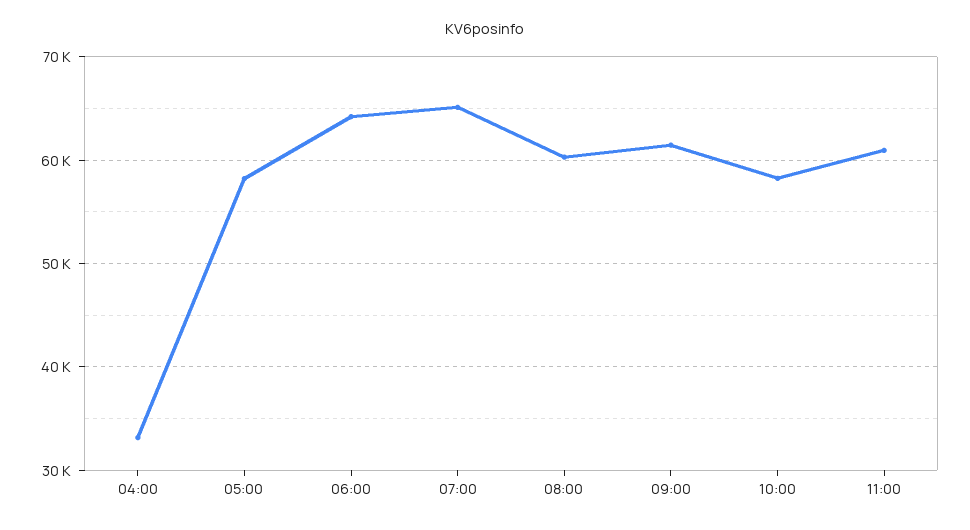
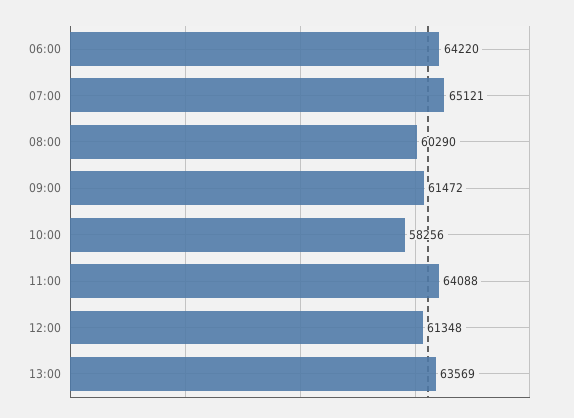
04:00: 33000 -> none
05:00: 58000 -> none
11:00: 61000 -> 64088
12:00: none -> 61348
13:00: none -> 63569

